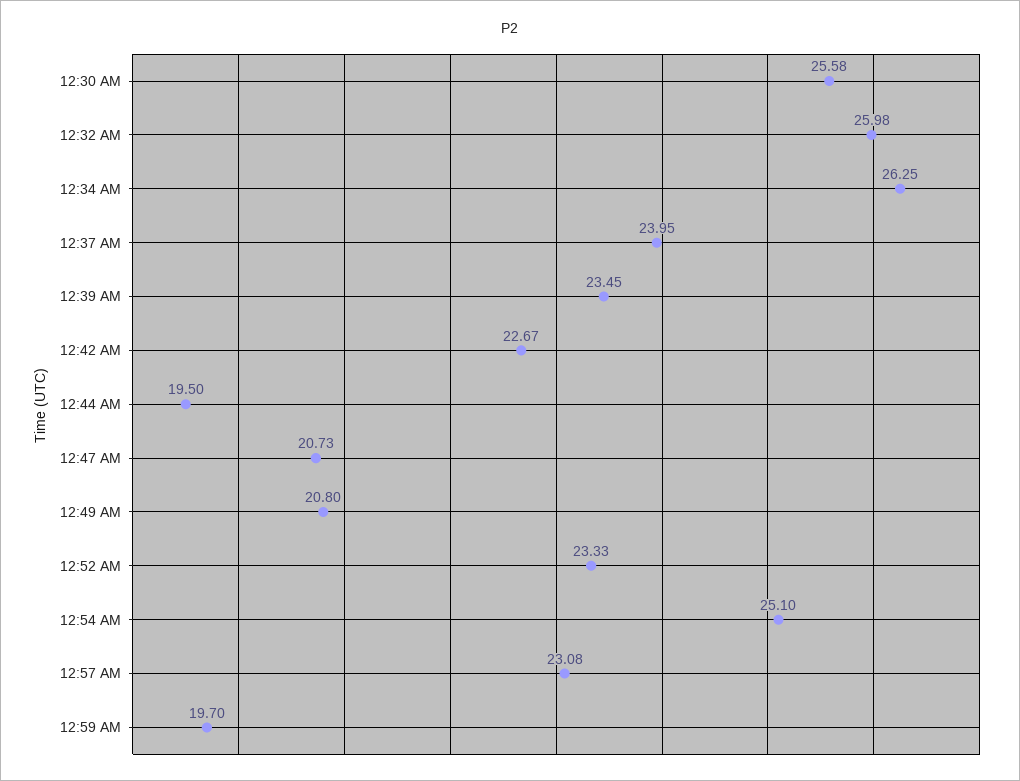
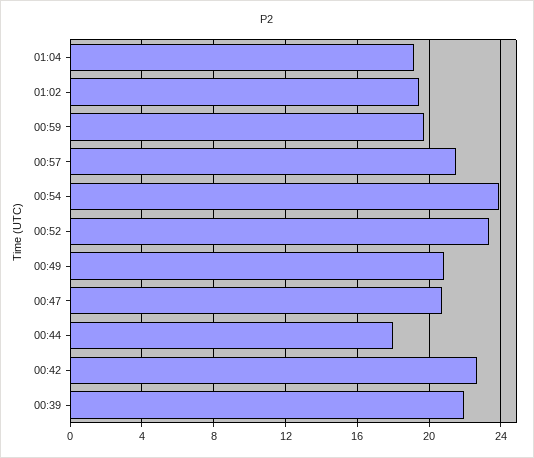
12:30 AM: 25.58 -> none
12:32 AM: 25.98 -> none
12:34 AM: 26.25 -> none
12:37 AM: 23.95 -> none
12:39 AM: 23.45 -> 22
12:44 AM: 19.5 -> 18
12:54 AM: 25.1 -> 24
12:57 AM: 23.08 -> 21.5
01:04: none -> 19
01:02: none -> 19.5

